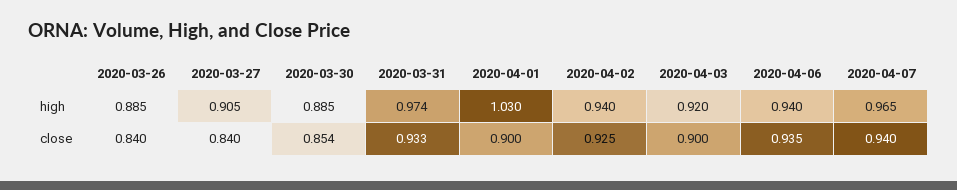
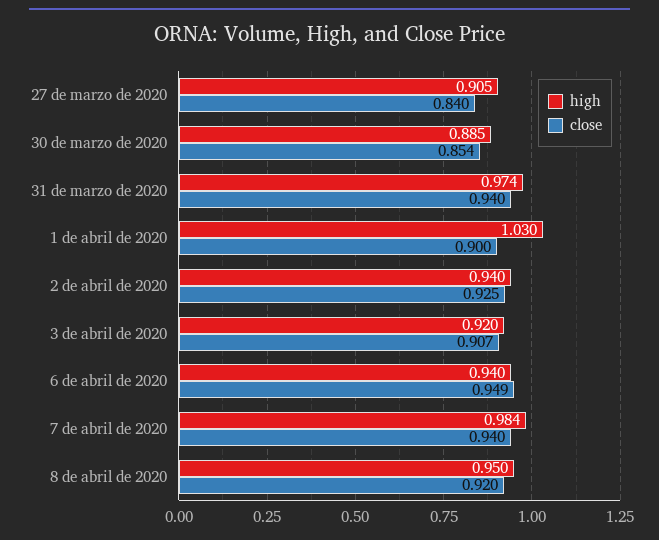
high, 2020-03-26: 0.885 -> none
high, 2020-04-07: 0.965 -> 0.984
close, 2020-03-26: 0.84 -> none
close, 2020-03-31: 0.933 -> 0.94
close, 2020-04-03: 0.9 -> 0.907
close, 2020-04-06: 0.935 -> 0.949
high, 8 de abril de 2020: none -> 0.95
close, 8 de abril de 2020: none -> 0.92

